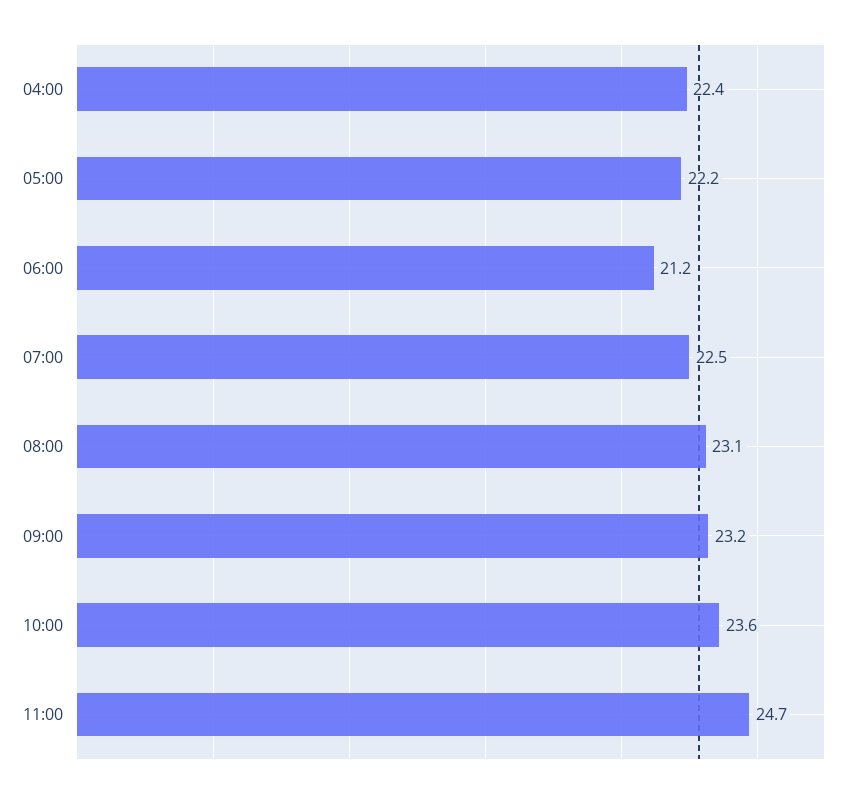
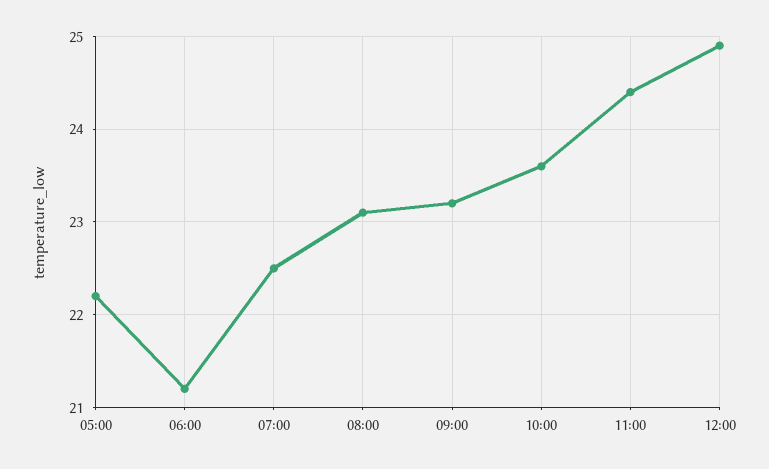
04:00: 22.4 -> none
11:00: 24.7 -> 24.4
12:00: none -> 24.9

